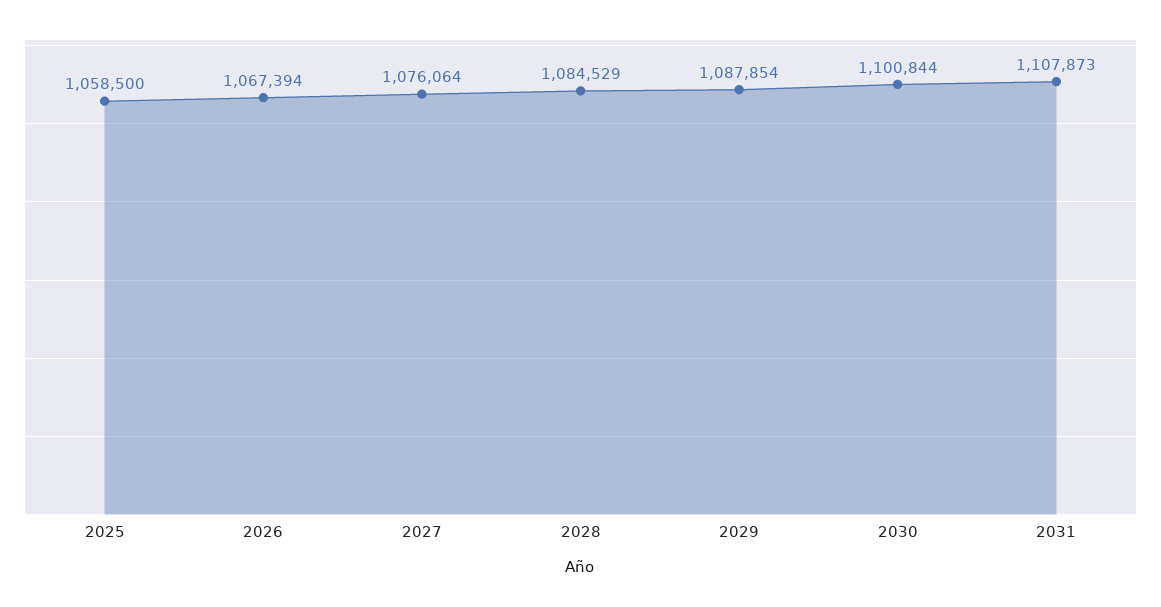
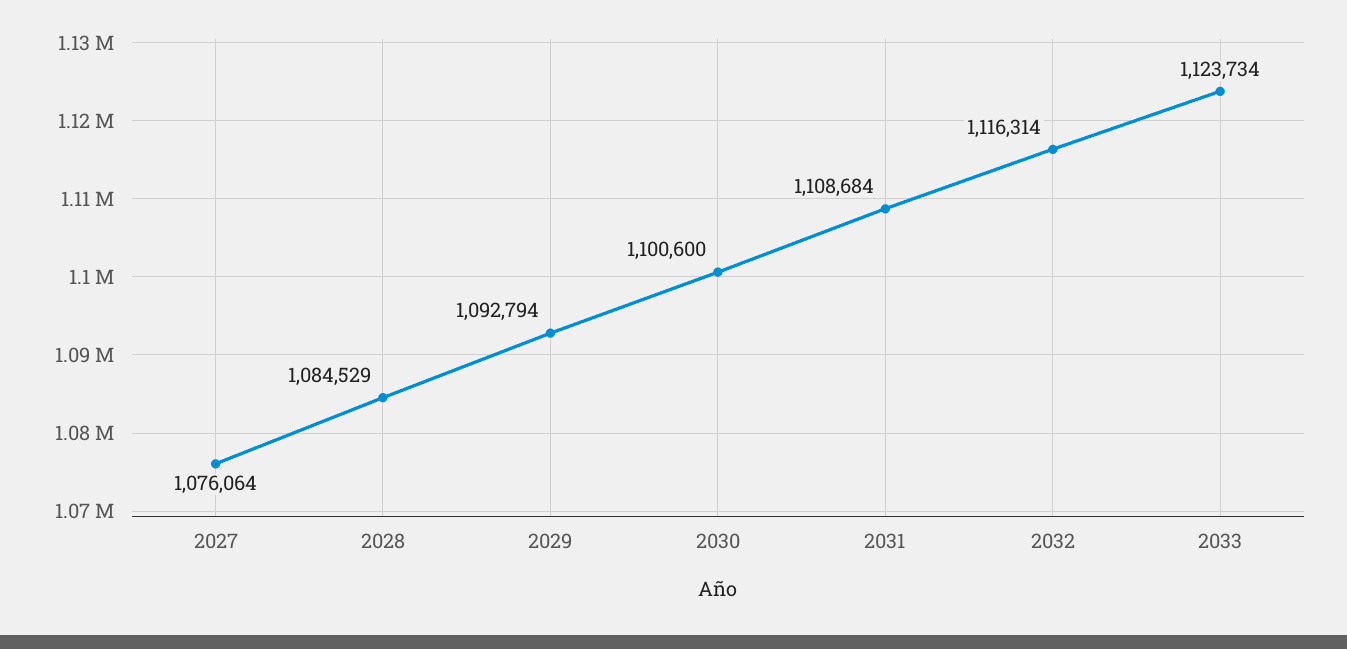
2025: 1058500 -> none
2026: 1067394 -> none
2029: 1087854 -> 1092794
2030: 1100844 -> 1100600
2031: 1107873 -> 1108684
2032: none -> 1116314
2033: none -> 1123734

